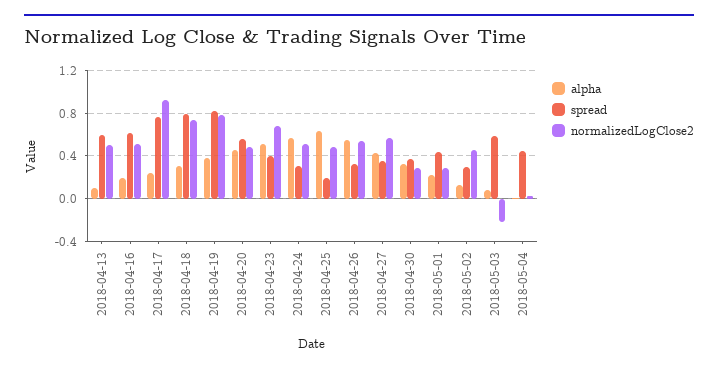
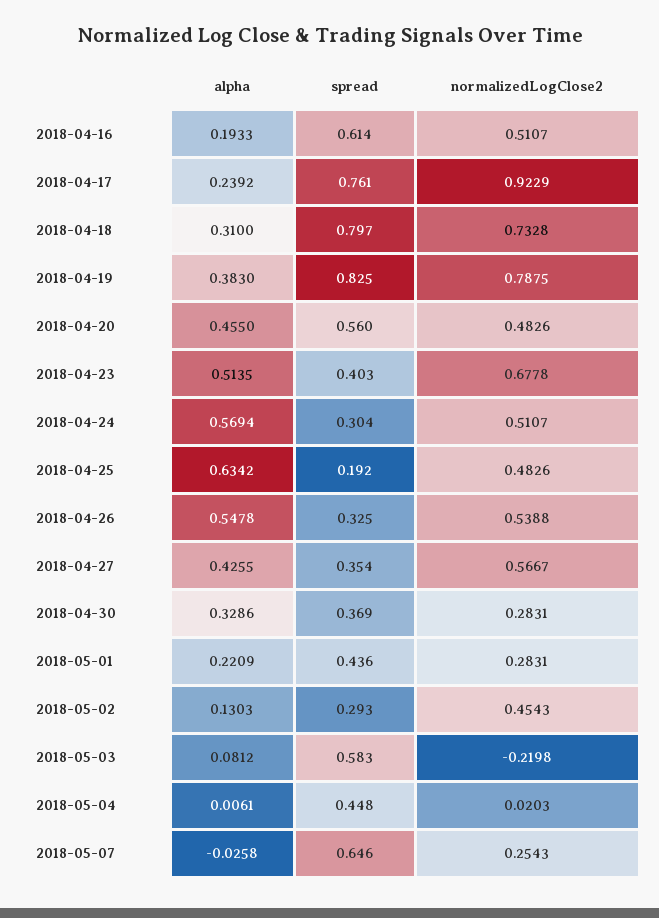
alpha, 2018-04-13: 0.1 -> none
spread, 2018-04-13: 0.6 -> none
normalizedLogClose2, 2018-04-13: 0.5 -> none
alpha, 2018-05-07: none -> -0.0258
spread, 2018-05-07: none -> 0.646
normalizedLogClose2, 2018-05-07: none -> 0.2543

